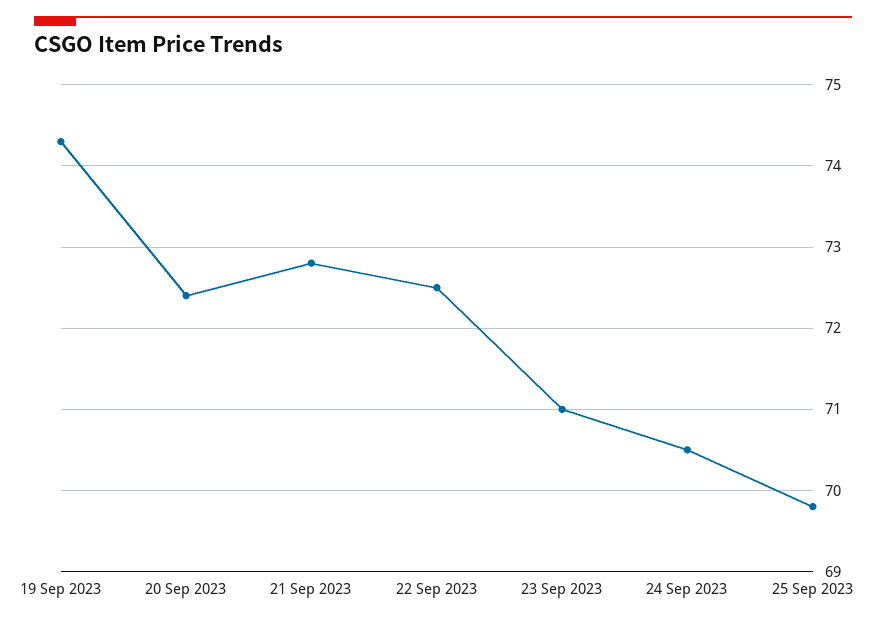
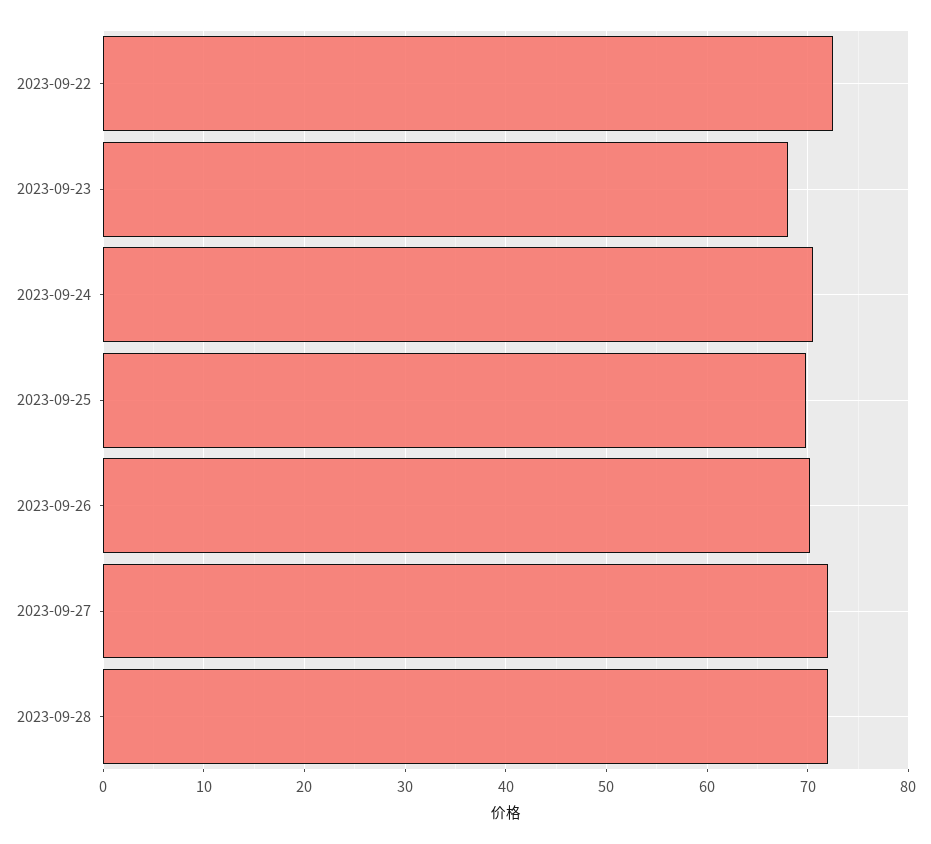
19 Sep 2023: 74.3 -> none
20 Sep 2023: 72.4 -> none
21 Sep 2023: 72.8 -> none
23 Sep 2023: 71 -> 68
2023-09-26: none -> 70
2023-09-27: none -> 72
2023-09-28: none -> 72

